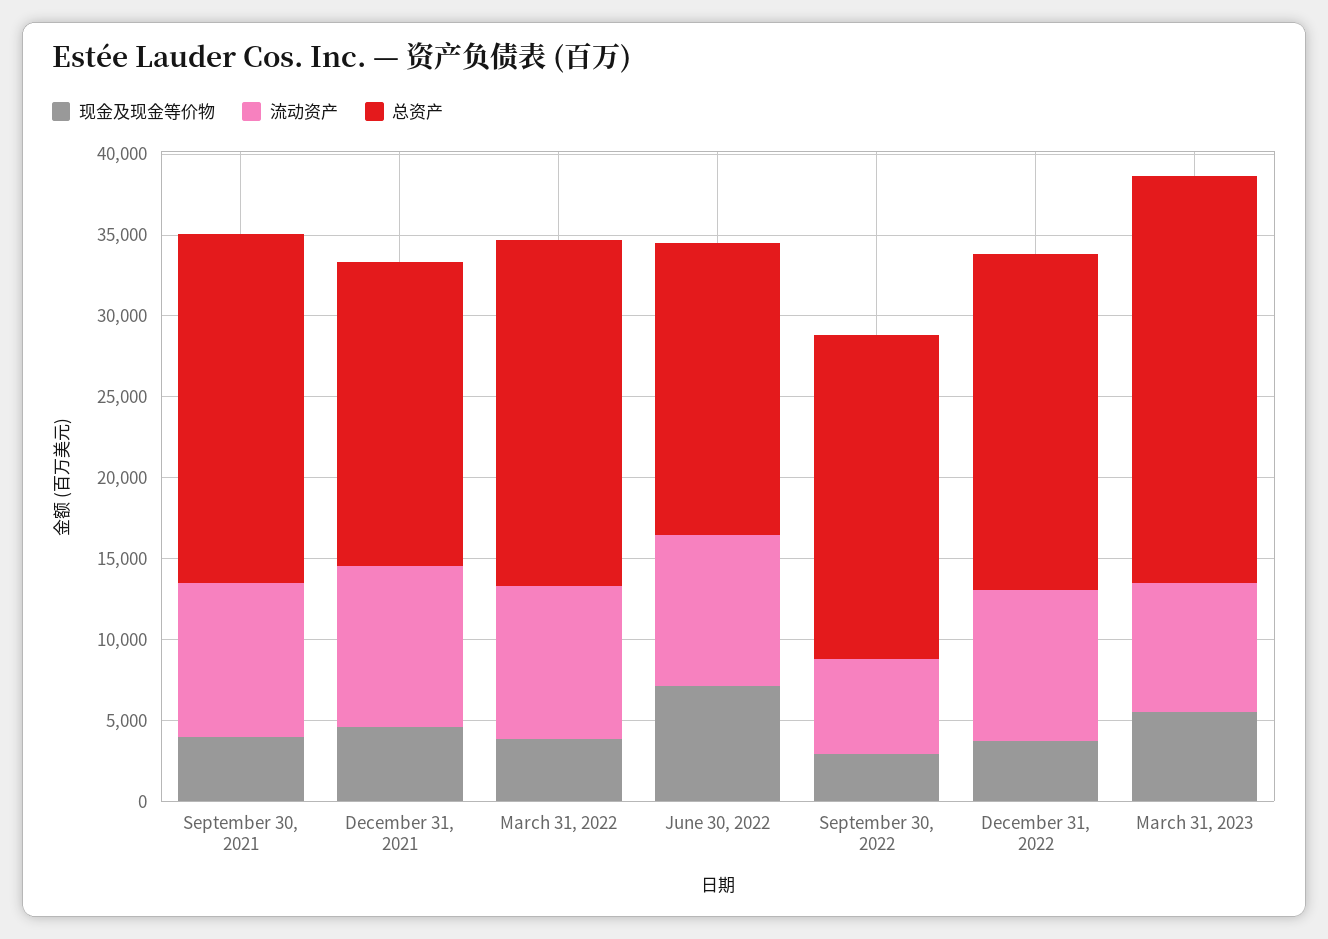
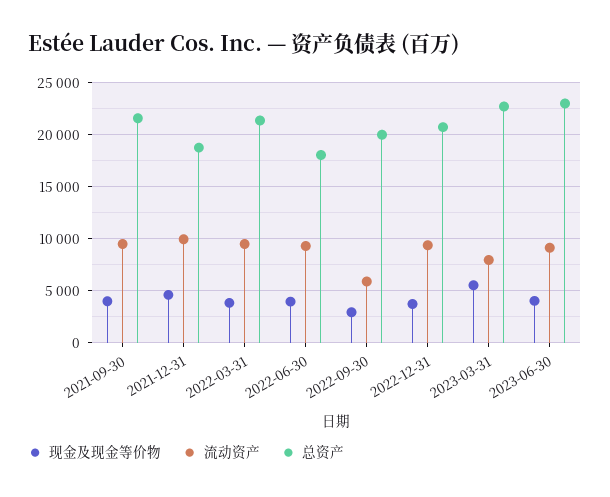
现金及现金等价物, June 30, 2022: 7000 -> 4000
总资产, March 31, 2023: 25000 -> 23000
现金及现金等价物, 2023-06-30: none -> 4000
流动资产, 2023-06-30: none -> 9000
总资产, 2023-06-30: none -> 23000

